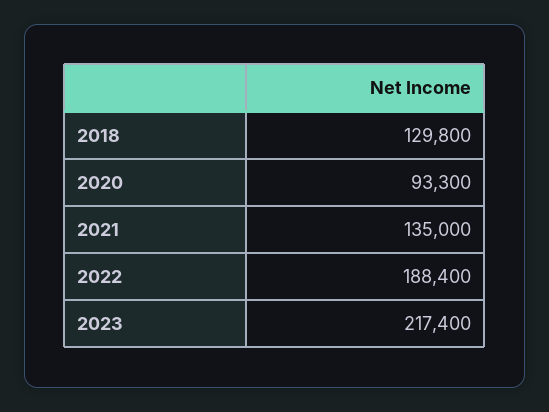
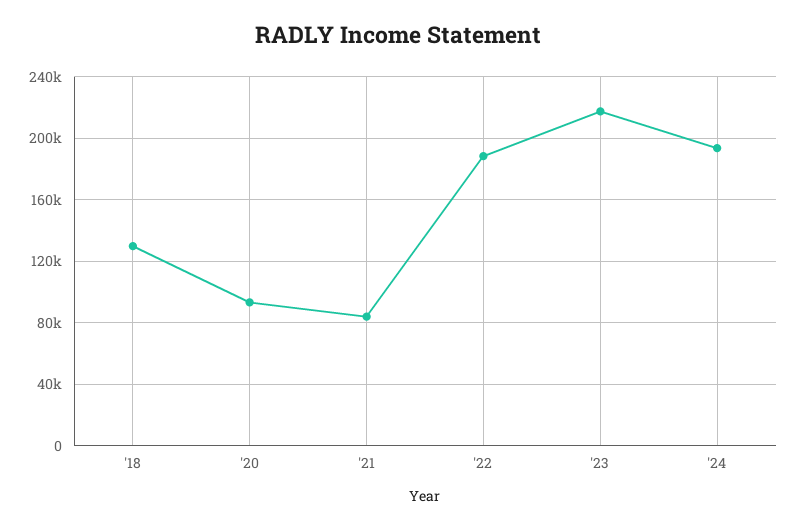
2021: 135000 -> 85000
'24: none -> 195000

